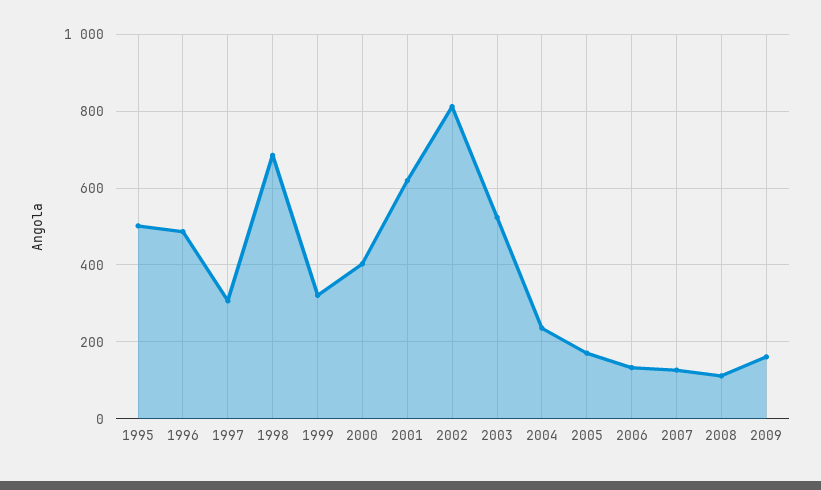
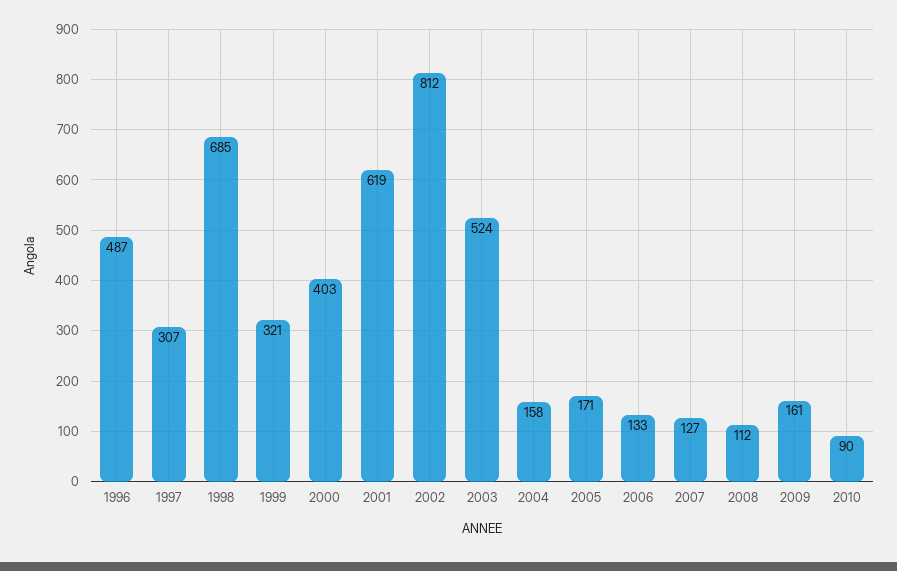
1995: 500 -> none
2004: 240 -> 158
2010: none -> 90

